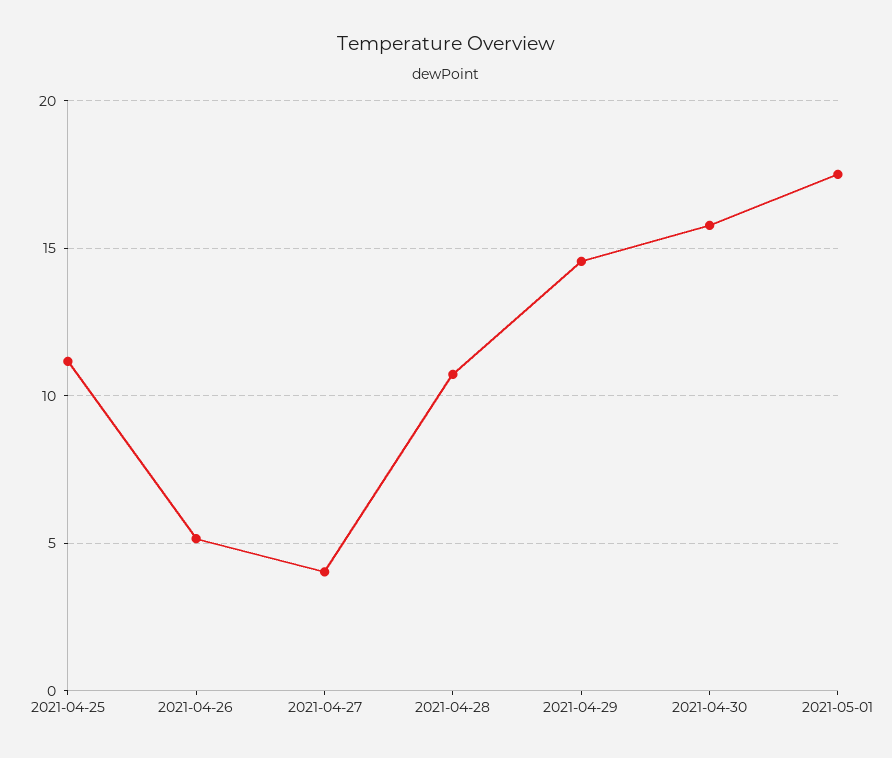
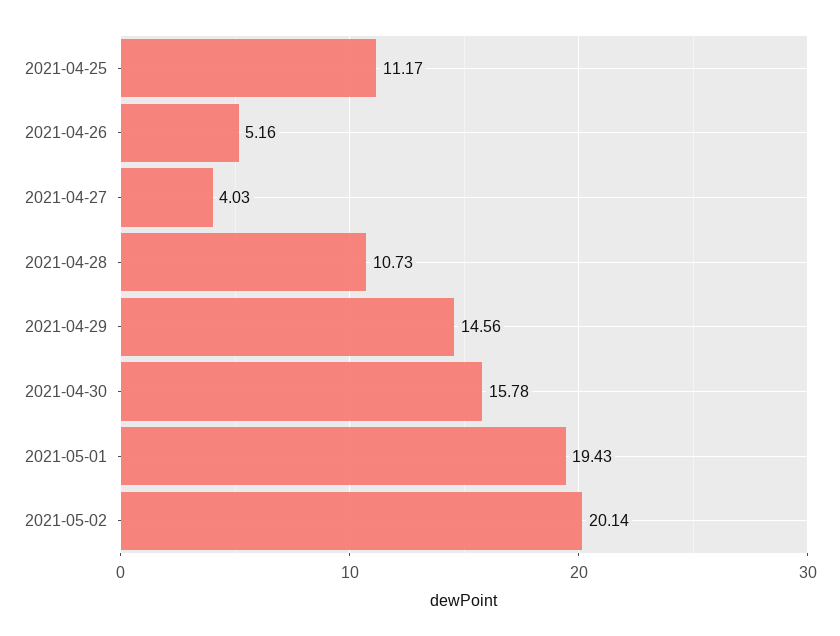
2021-05-01: 17.5 -> 19.43
2021-05-02: none -> 20.14

